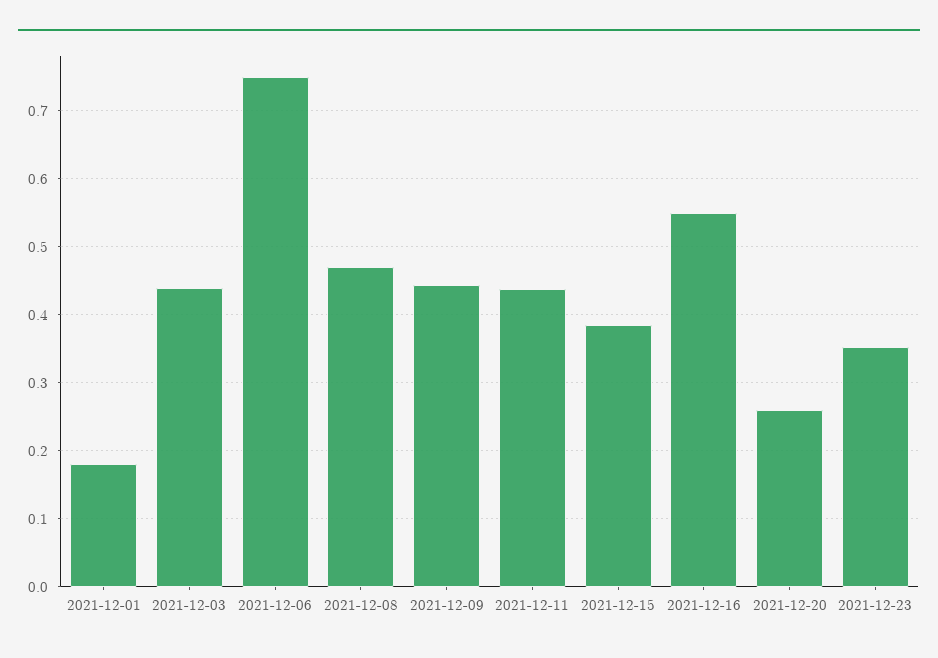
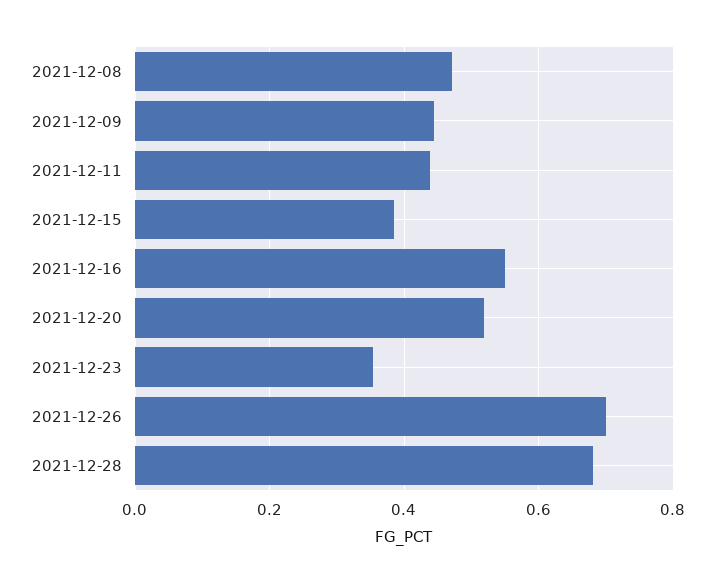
2021-12-01: 0.18 -> none
2021-12-03: 0.44 -> none
2021-12-06: 0.75 -> none
2021-12-20: 0.26 -> 0.52
2021-12-26: none -> 0.7
2021-12-28: none -> 0.68

